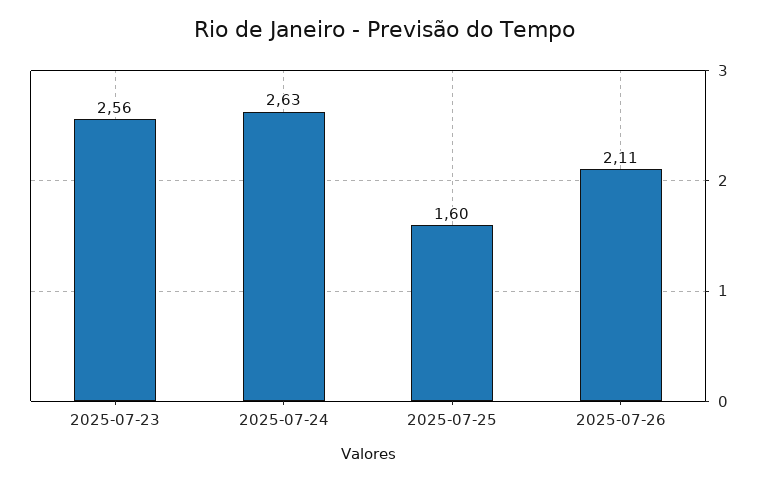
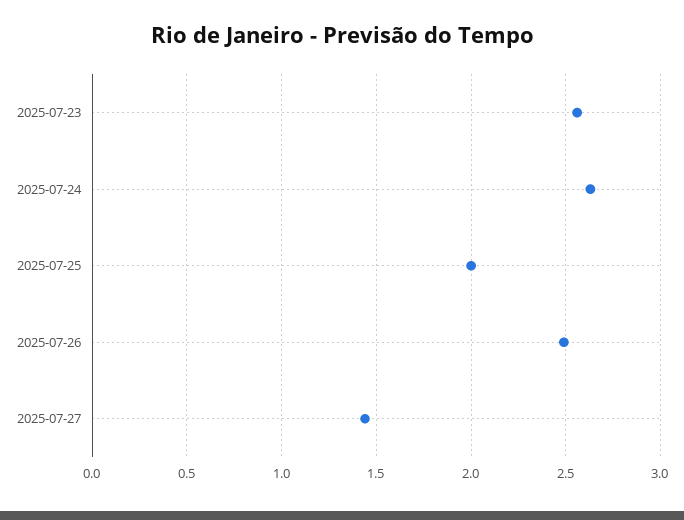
2025-07-25: 1.6 -> 2
2025-07-26: 2.11 -> 2.5
2025-07-27: none -> 1.45

